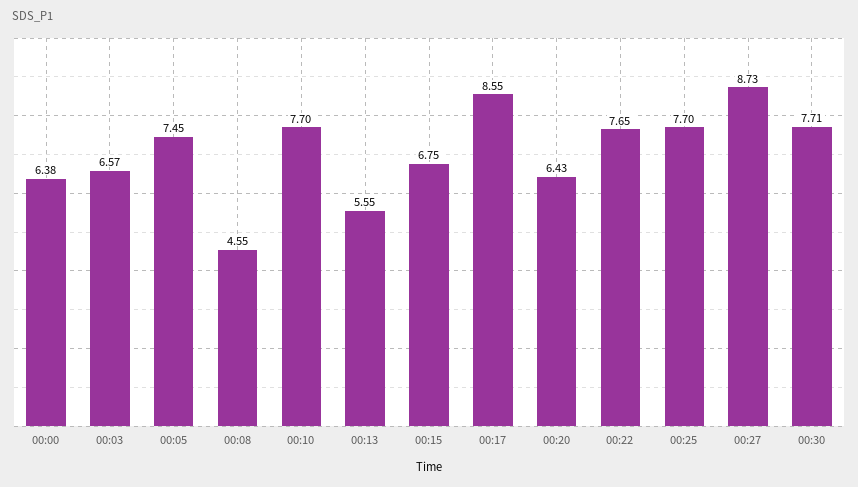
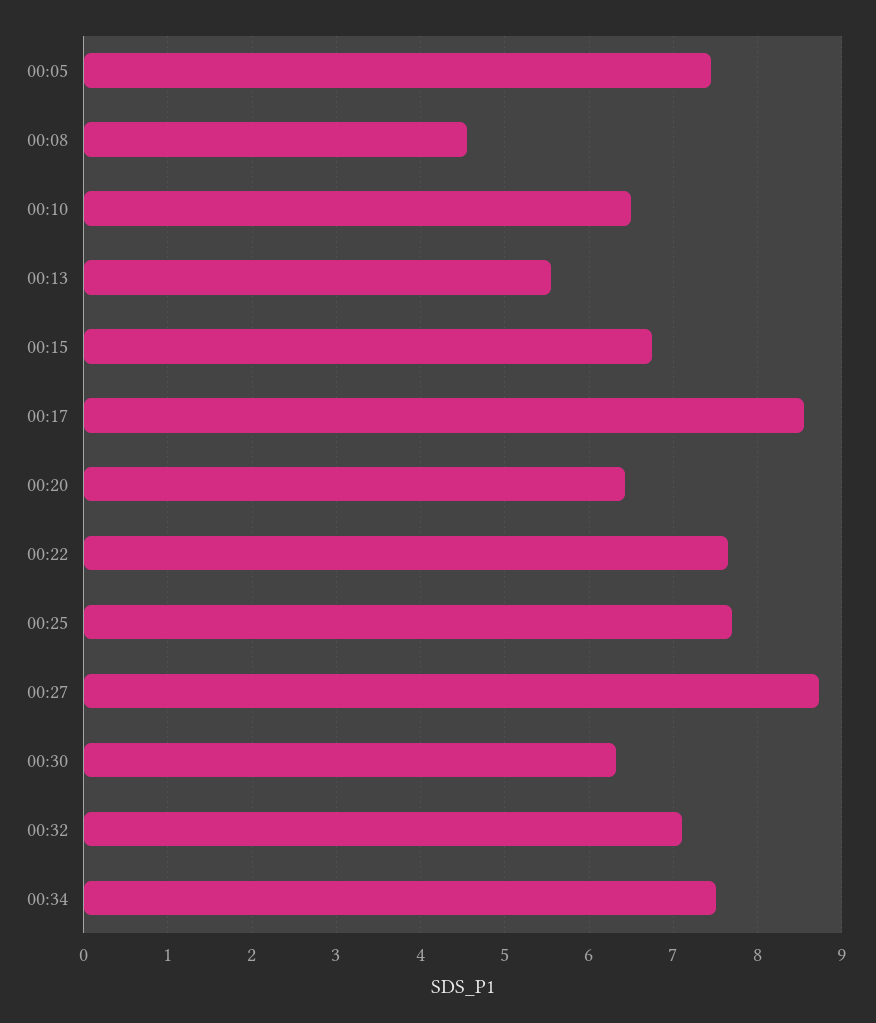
00:00: 6.38 -> none
00:03: 6.57 -> none
00:10: 7.7 -> 6.5
00:30: 7.71 -> 6.3
00:32: none -> 7.1
00:34: none -> 7.5

